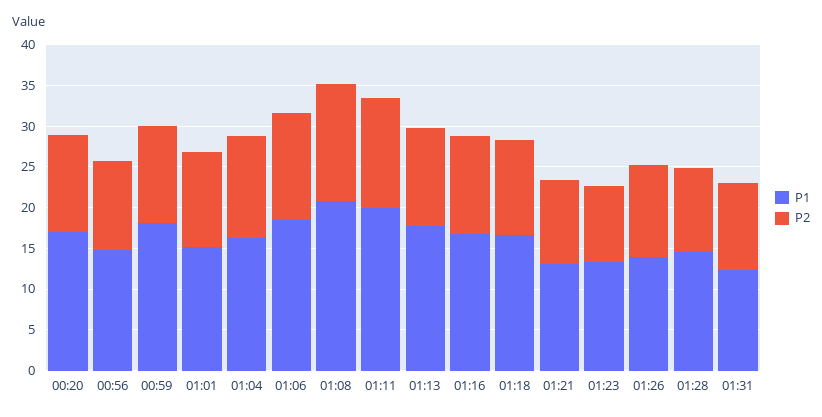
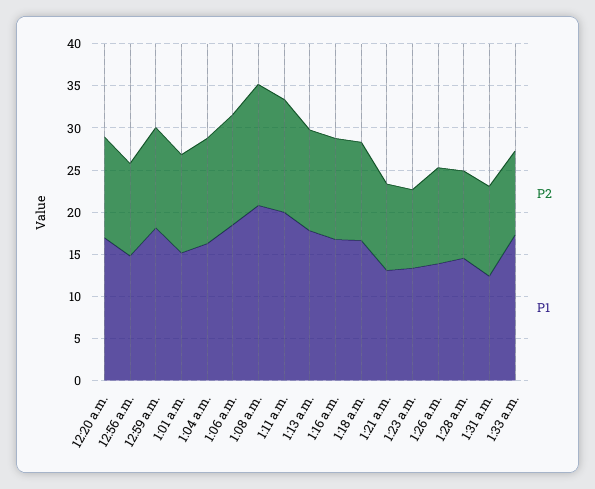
P2, 1:33 a.m.: none -> 10
P1, 1:33 a.m.: none -> 17

